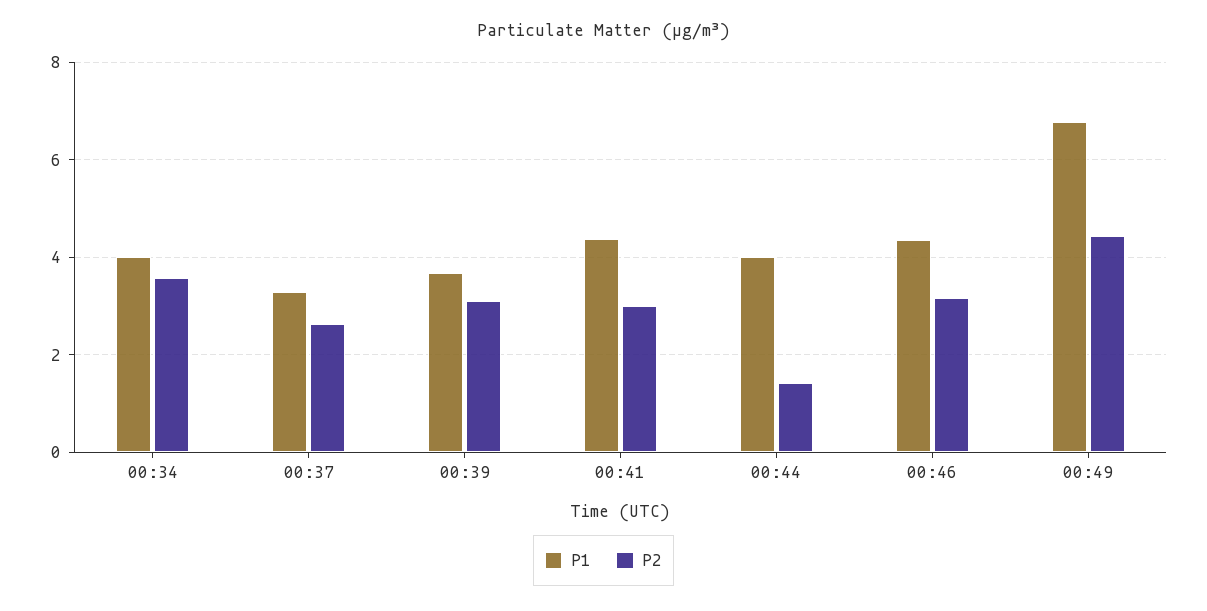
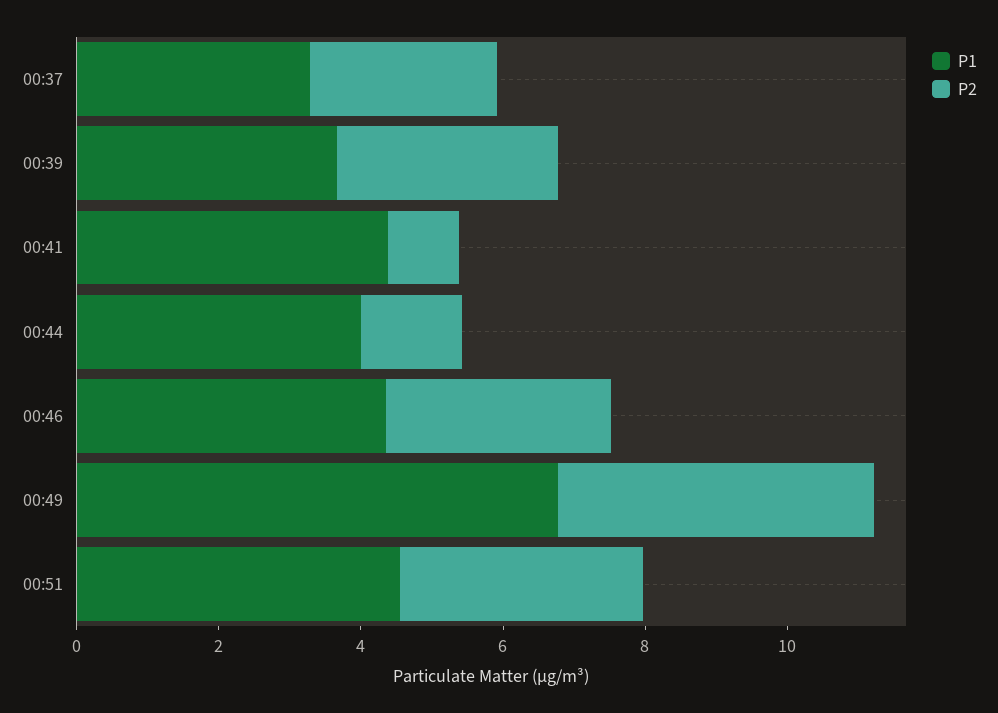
P1, 00:34: 4 -> none
P2, 00:34: 3.6 -> none
P2, 00:41: 3 -> 1
P1, 00:51: none -> 4.5
P2, 00:51: none -> 3.5

